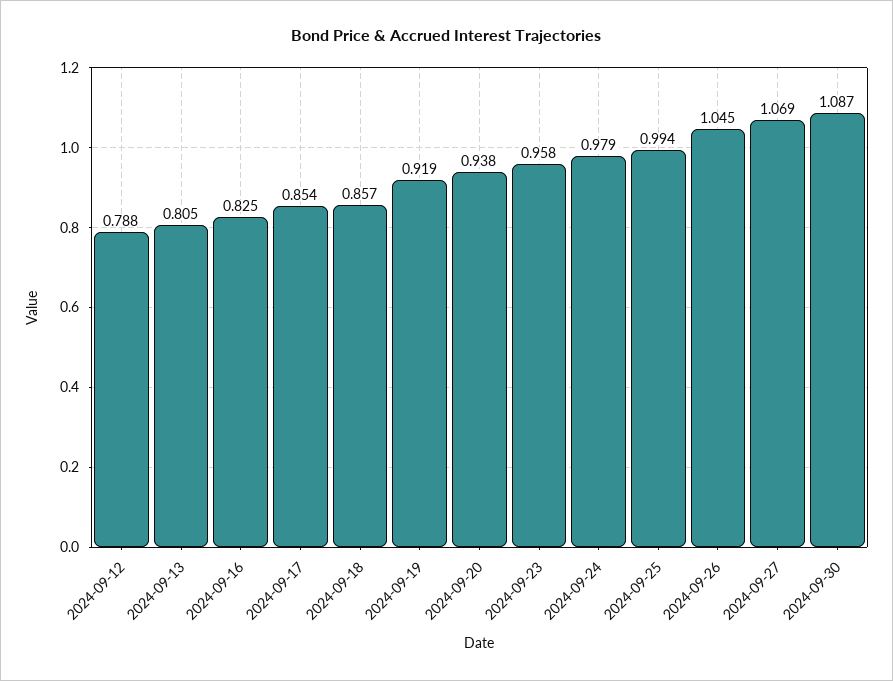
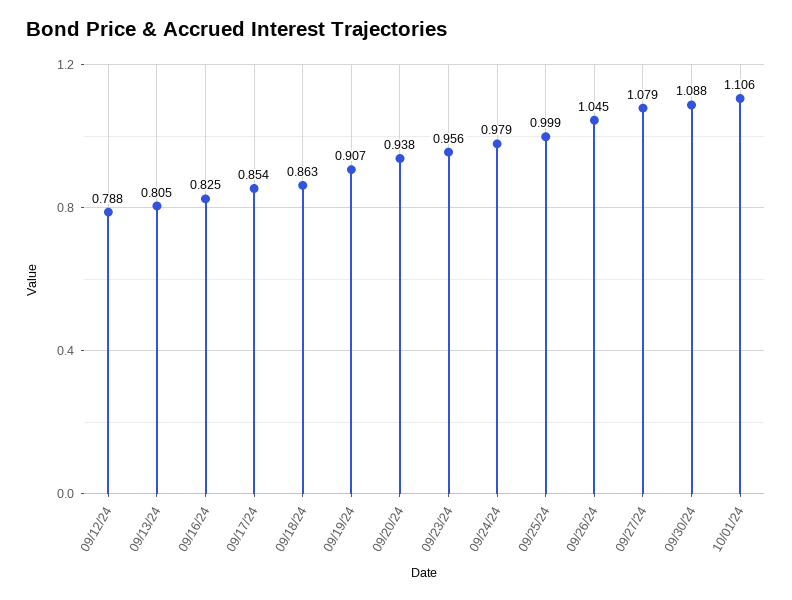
2024-09-18: 0.857 -> 0.863
2024-09-19: 0.919 -> 0.907
2024-09-23: 0.958 -> 0.956
2024-09-25: 0.994 -> 0.999
2024-09-27: 1.069 -> 1.079
2024-09-30: 1.087 -> 1.088
10/01/24: none -> 1.106

